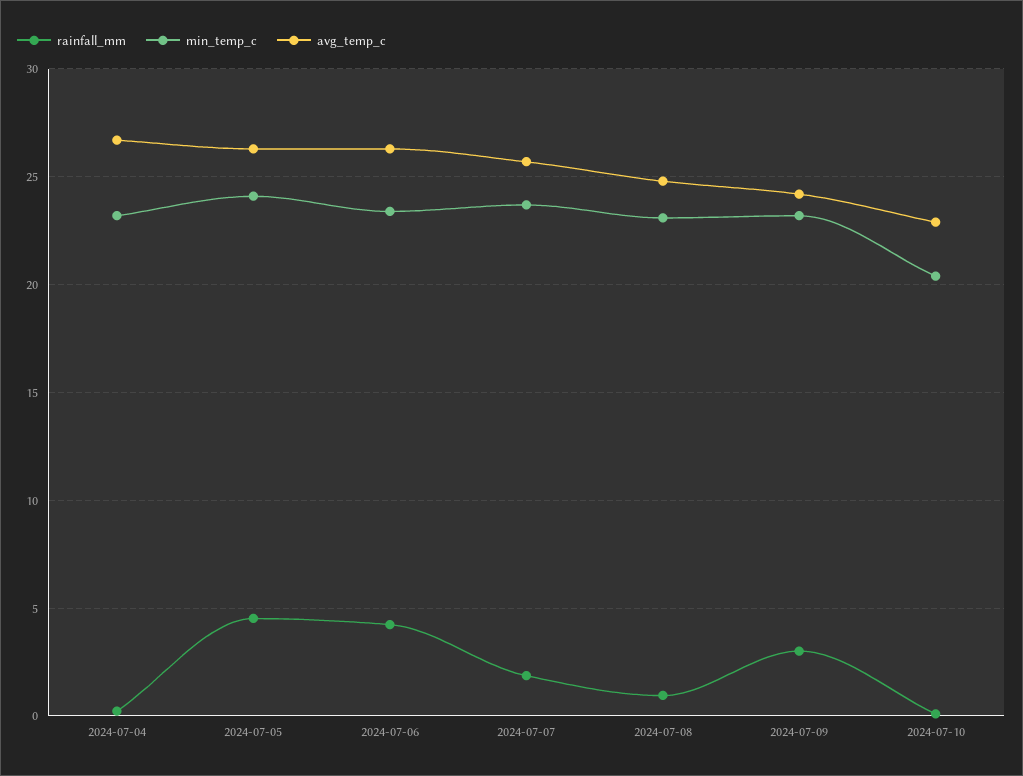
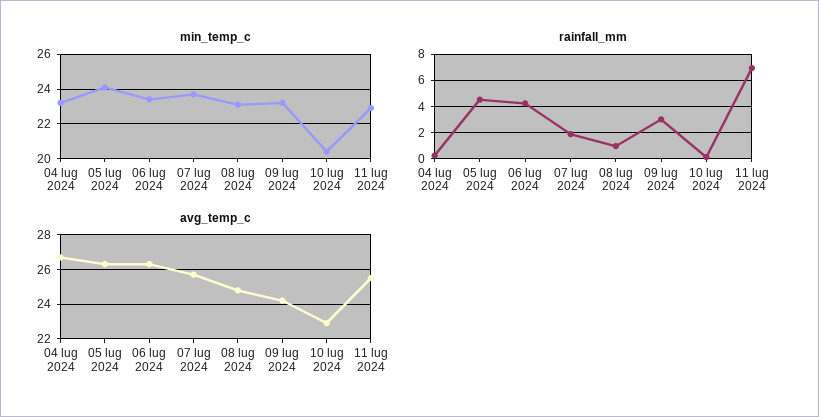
min_temp_c, 11 lug 2024: none -> 23
rainfall_mm, 11 lug 2024: none -> 7
avg_temp_c, 11 lug 2024: none -> 25.5

